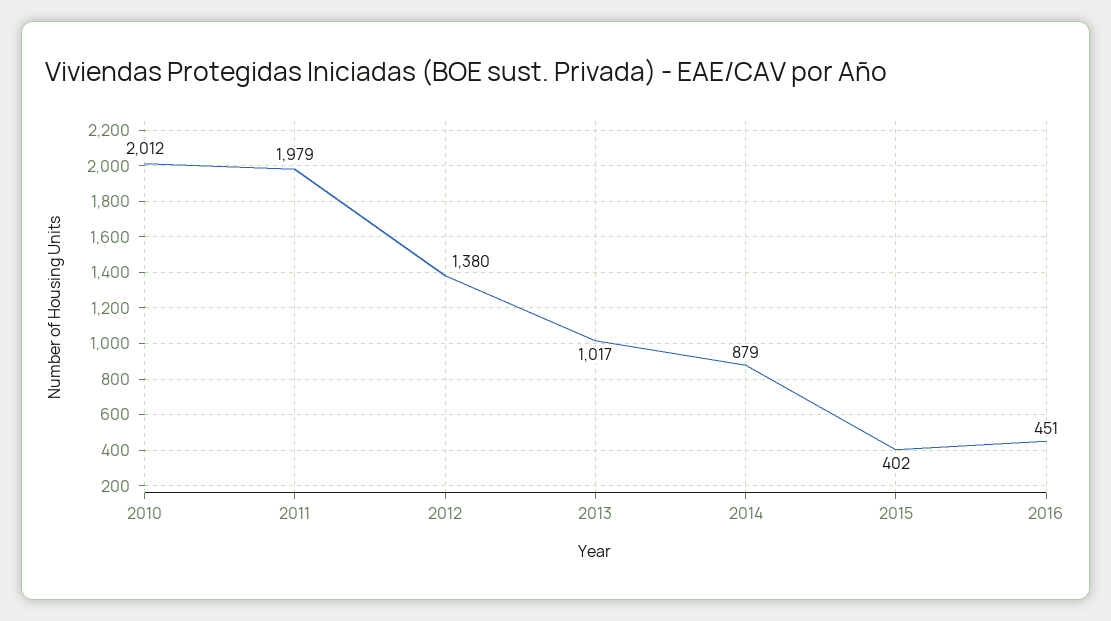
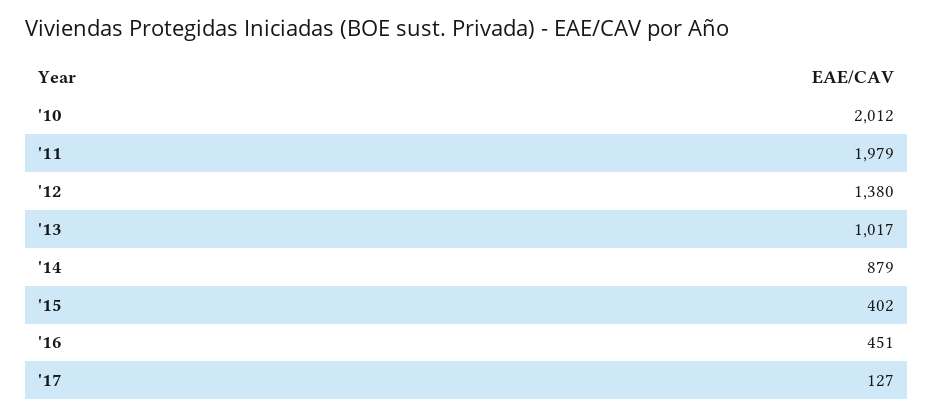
'17: none -> 127

